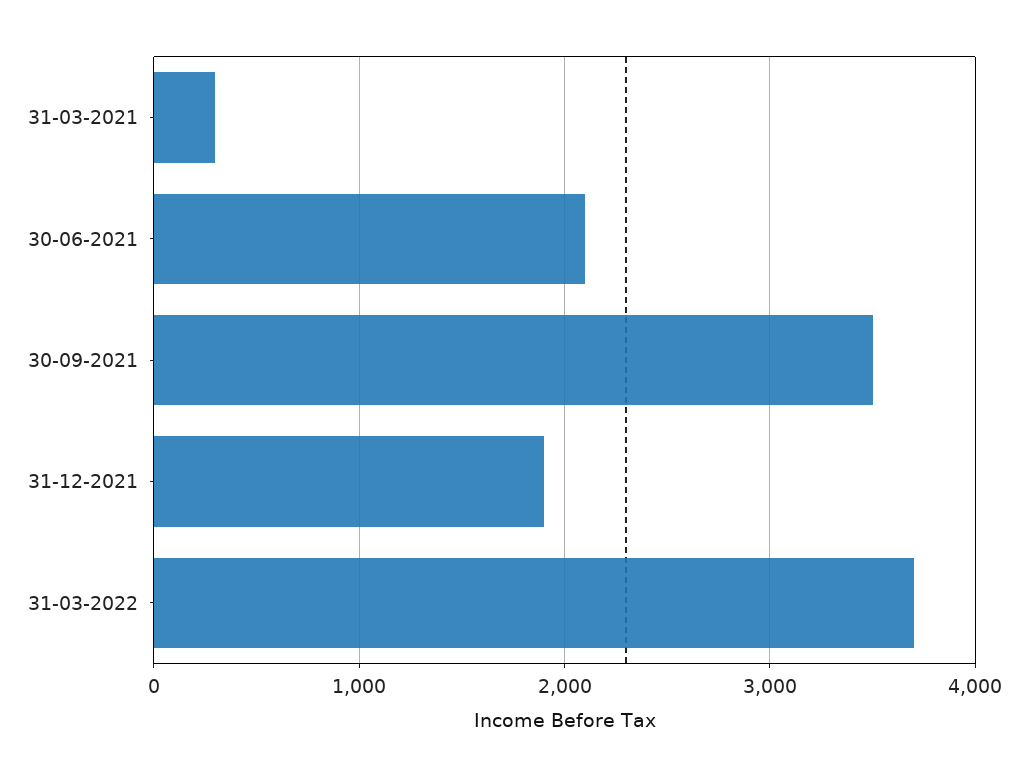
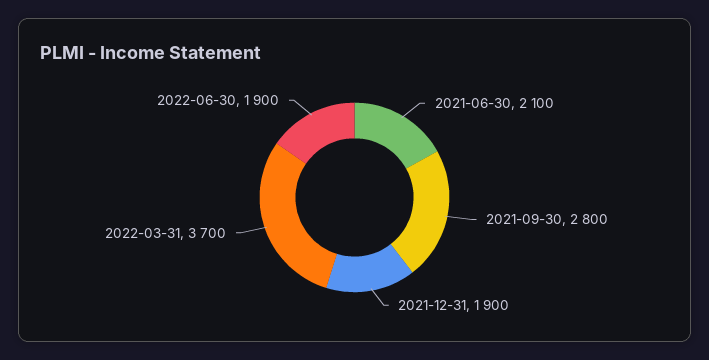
31-03-2021: 300 -> none
30-09-2021: 3500 -> 2800
2022-06-30: none -> 1900

